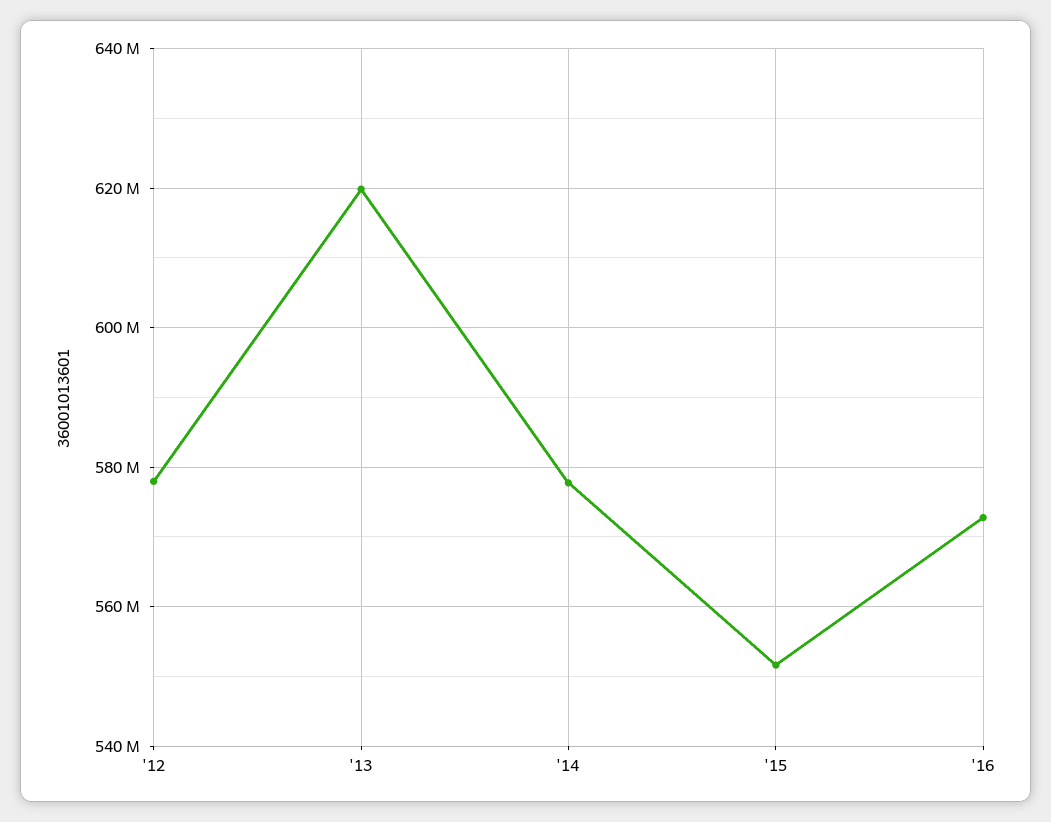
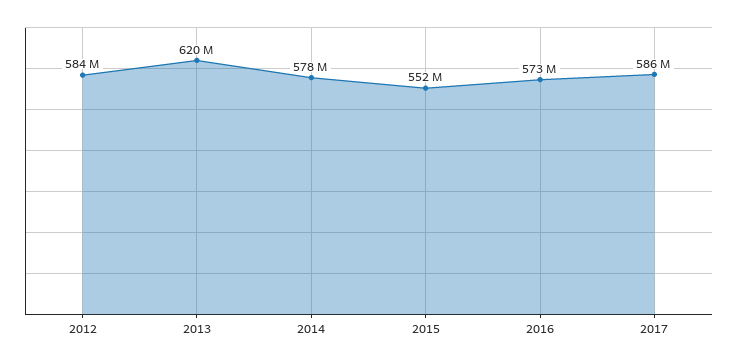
'12: 578000000 -> 584000000
2017: none -> 586000000

